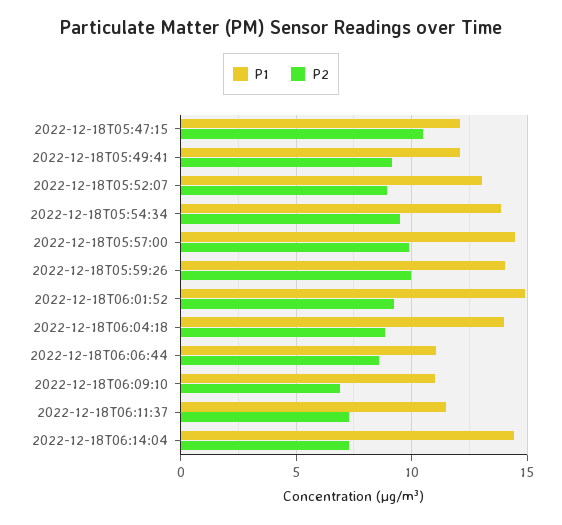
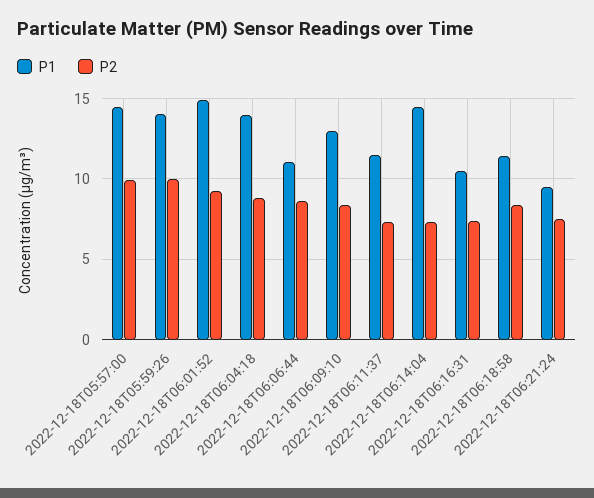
P1, 2022-12-18T05:47:15: 12 -> none
P2, 2022-12-18T05:47:15: 10.5 -> none
P1, 2022-12-18T05:49:41: 12 -> none
P2, 2022-12-18T05:49:41: 9 -> none
P1, 2022-12-18T05:52:07: 13 -> none
P2, 2022-12-18T05:52:07: 9 -> none
P1, 2022-12-18T05:54:34: 14 -> none
P2, 2022-12-18T05:54:34: 9.5 -> none
P1, 2022-12-18T06:09:10: 11 -> 13
P2, 2022-12-18T06:09:10: 7 -> 8.5
P1, 2022-12-18T06:16:31: none -> 10.5
P2, 2022-12-18T06:16:31: none -> 7.5
P1, 2022-12-18T06:18:58: none -> 11.5
P2, 2022-12-18T06:18:58: none -> 8.5
P1, 2022-12-18T06:21:24: none -> 9.5
P2, 2022-12-18T06:21:24: none -> 7.5

